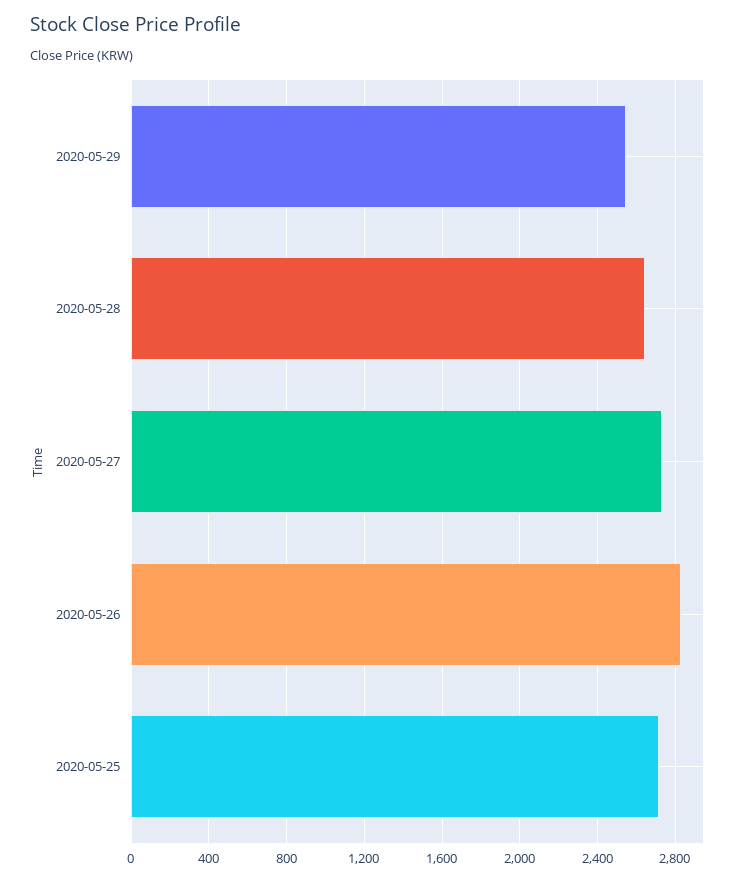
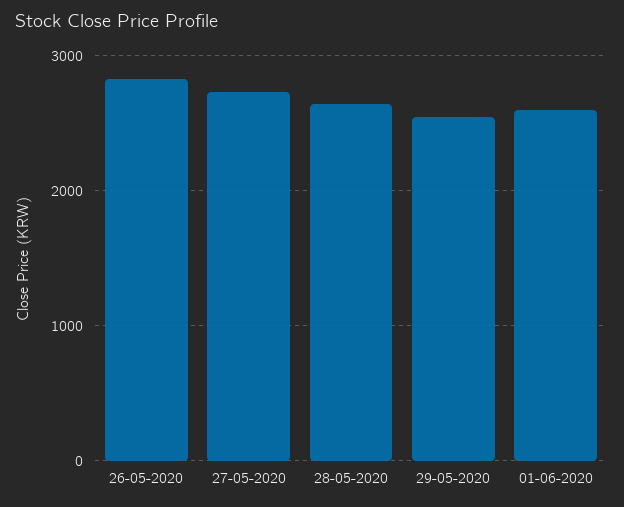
2020-05-25: 2700 -> none
01-06-2020: none -> 2600

